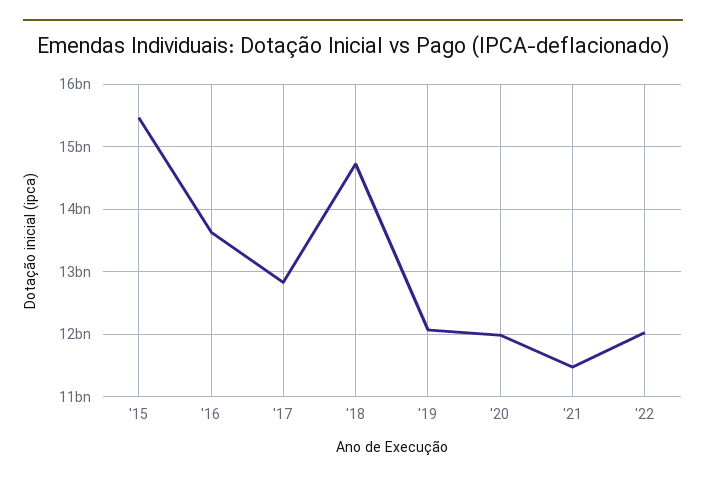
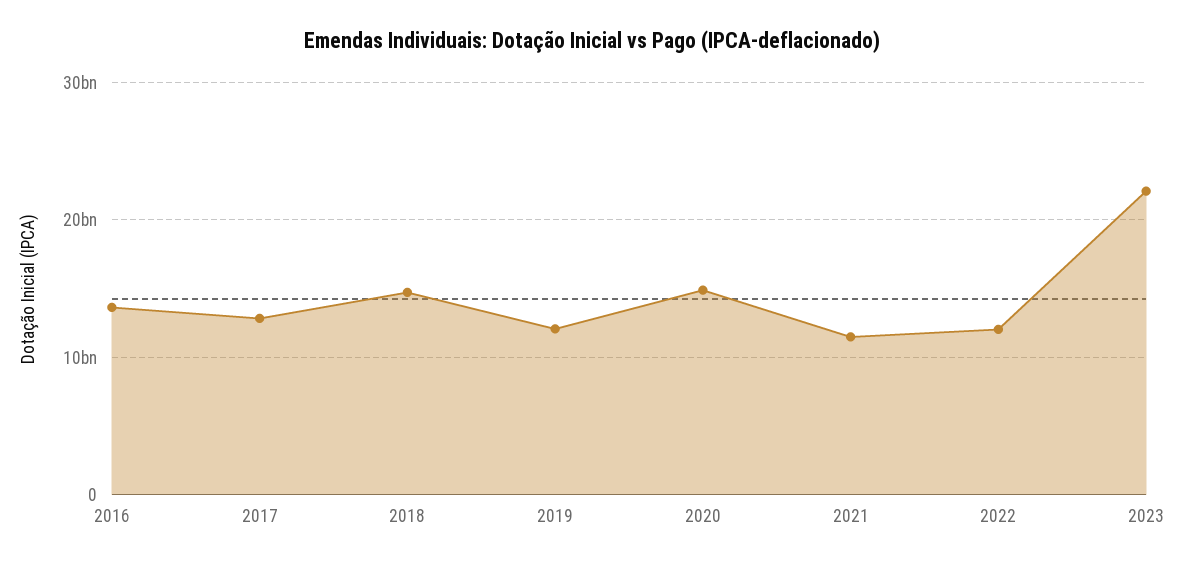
'15: 15500000000 -> none
'20: 12000000000 -> 15000000000
2023: none -> 22000000000

